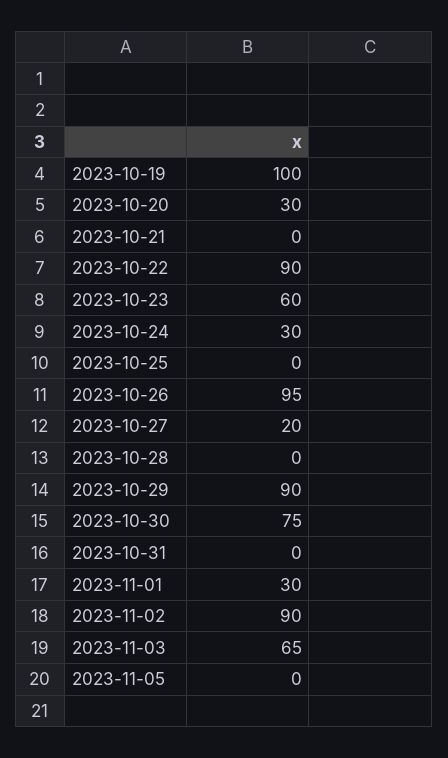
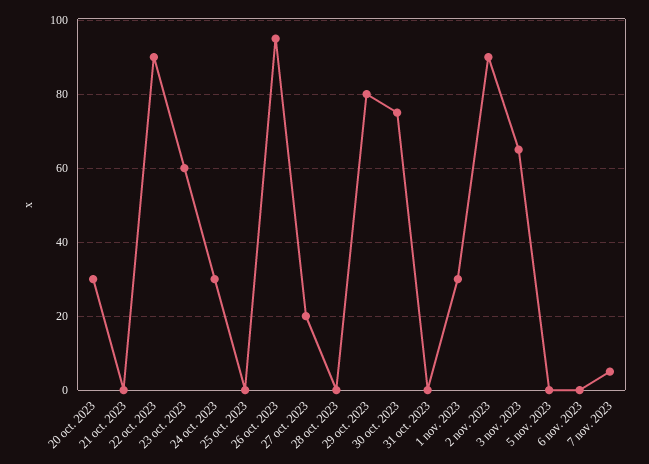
2023-10-19: 100 -> none
2023-10-29: 90 -> 80
6 nov. 2023: none -> 0
7 nov. 2023: none -> 5

